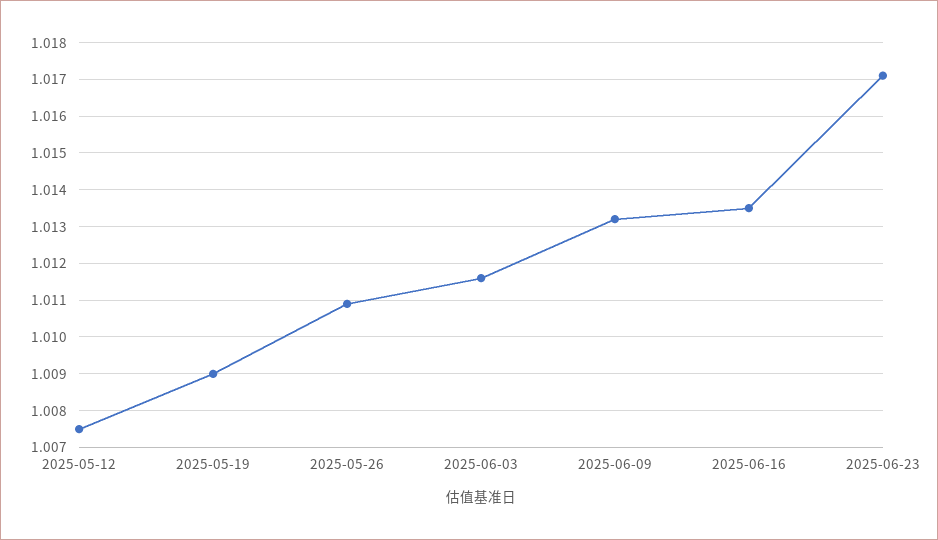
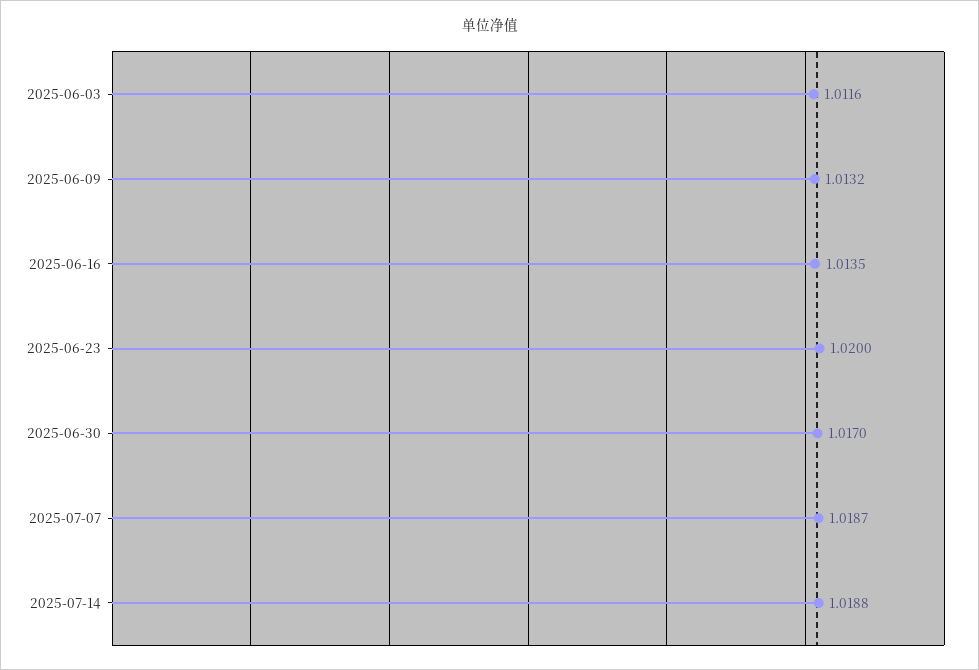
2025-05-12: 1.0075 -> none
2025-05-19: 1.009 -> none
2025-05-26: 1.011 -> none
2025-06-23: 1.017 -> 1.02
2025-06-30: none -> 1.017
2025-07-07: none -> 1.0187
2025-07-14: none -> 1.0188

